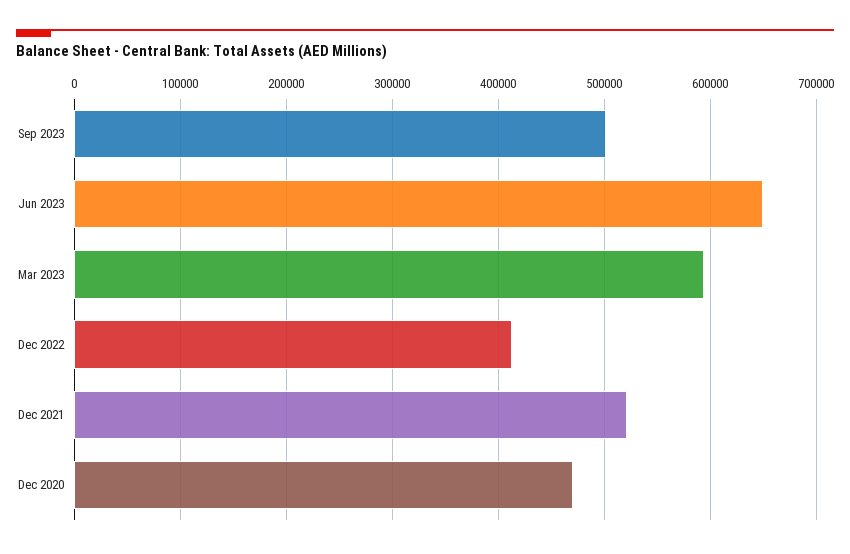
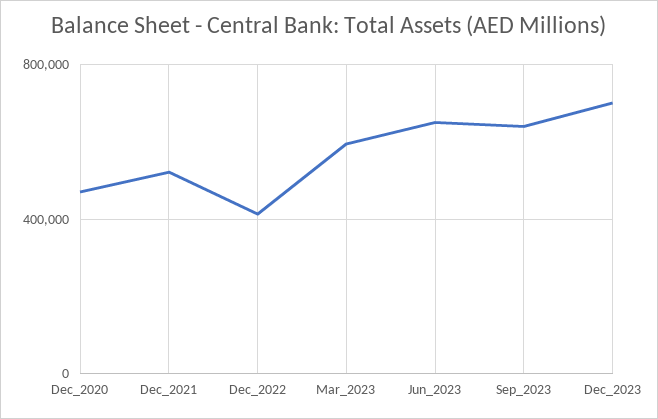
Sep 2023: 500000 -> 650000
Dec_2023: none -> 700000

